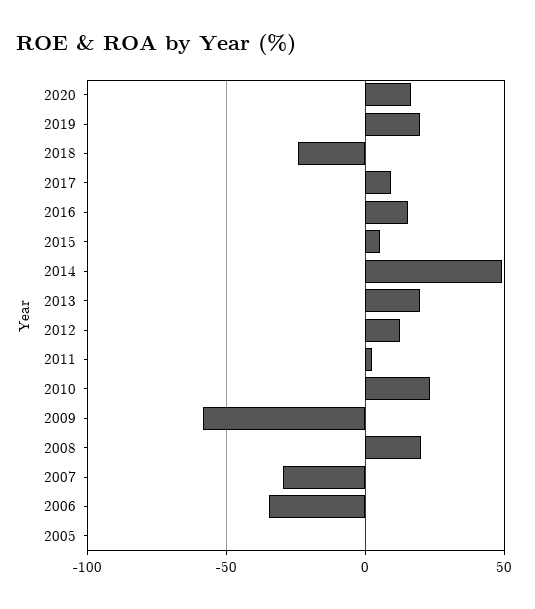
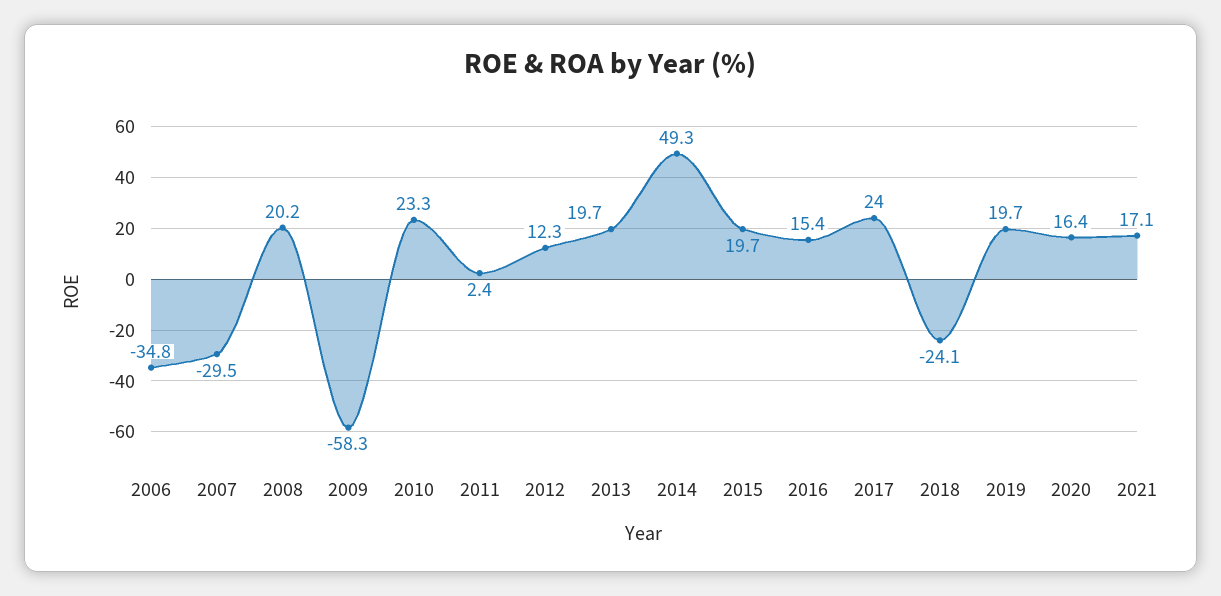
2017: 10 -> 24
2015: 5 -> 19.7
2005: 0 -> none
2021: none -> 17.1

